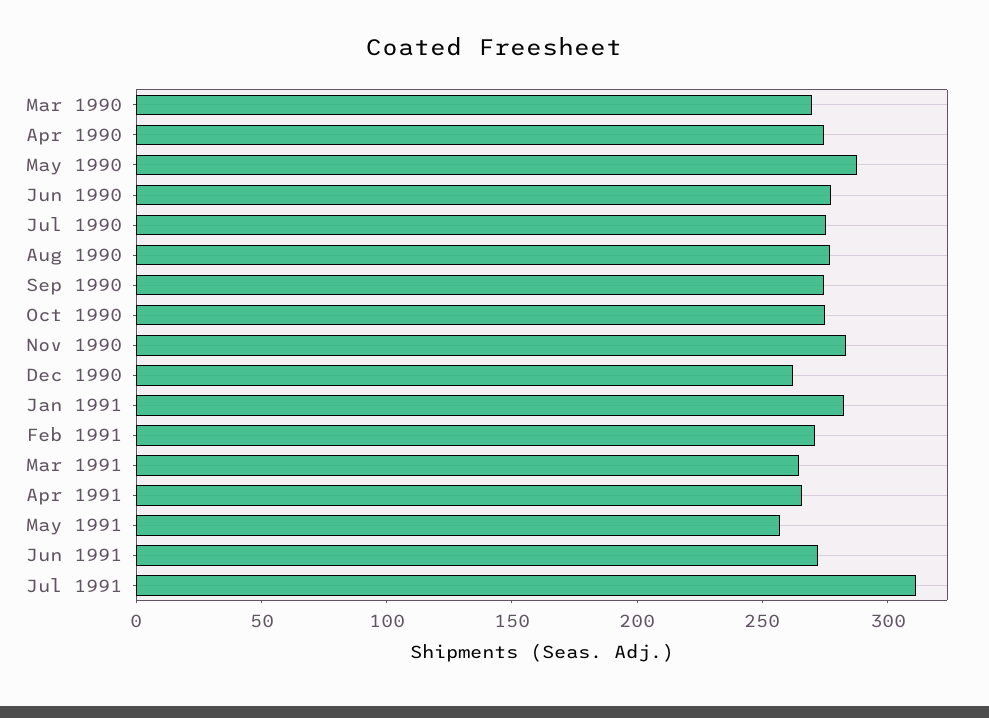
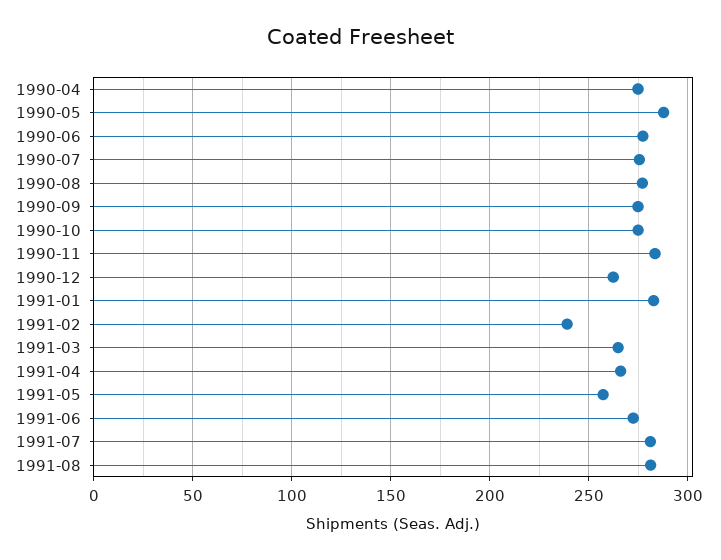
Mar 1990: 270 -> none
Feb 1991: 270 -> 240
Jul 1991: 310 -> 280
1991-08: none -> 280

